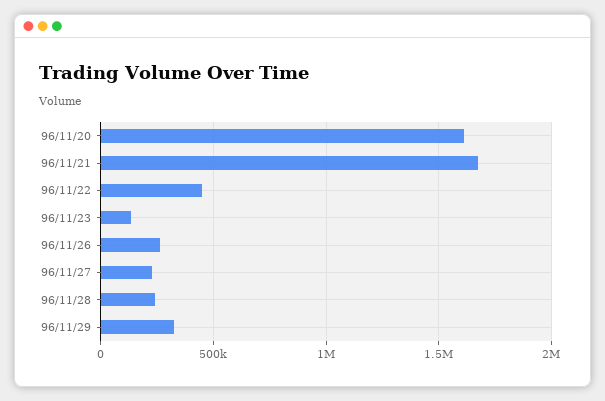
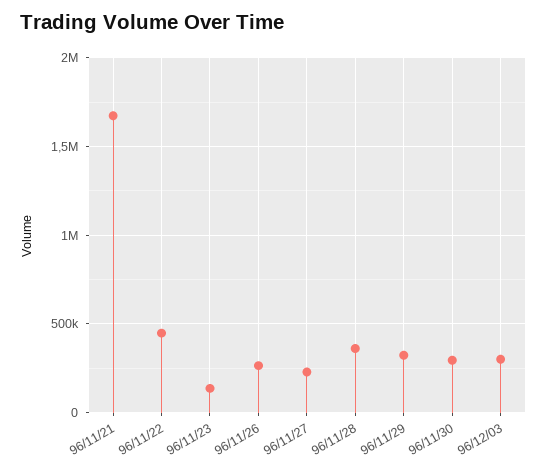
96/11/20: 1600000 -> none
96/11/28: 250000 -> 350000
96/11/30: none -> 300000
96/12/03: none -> 300000

